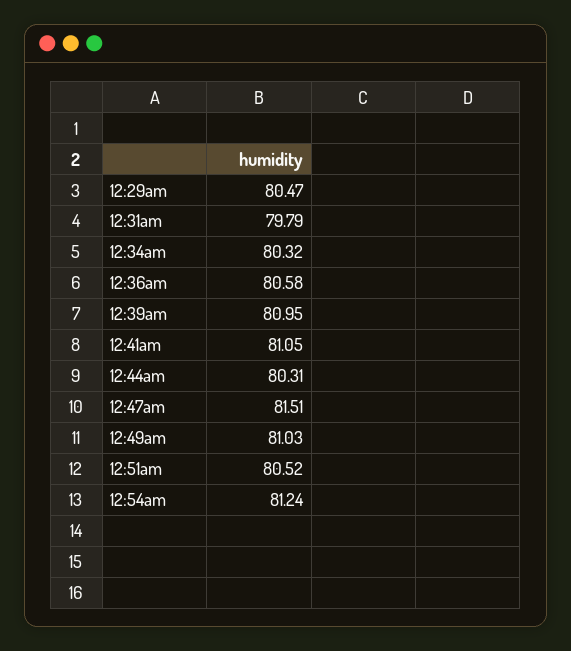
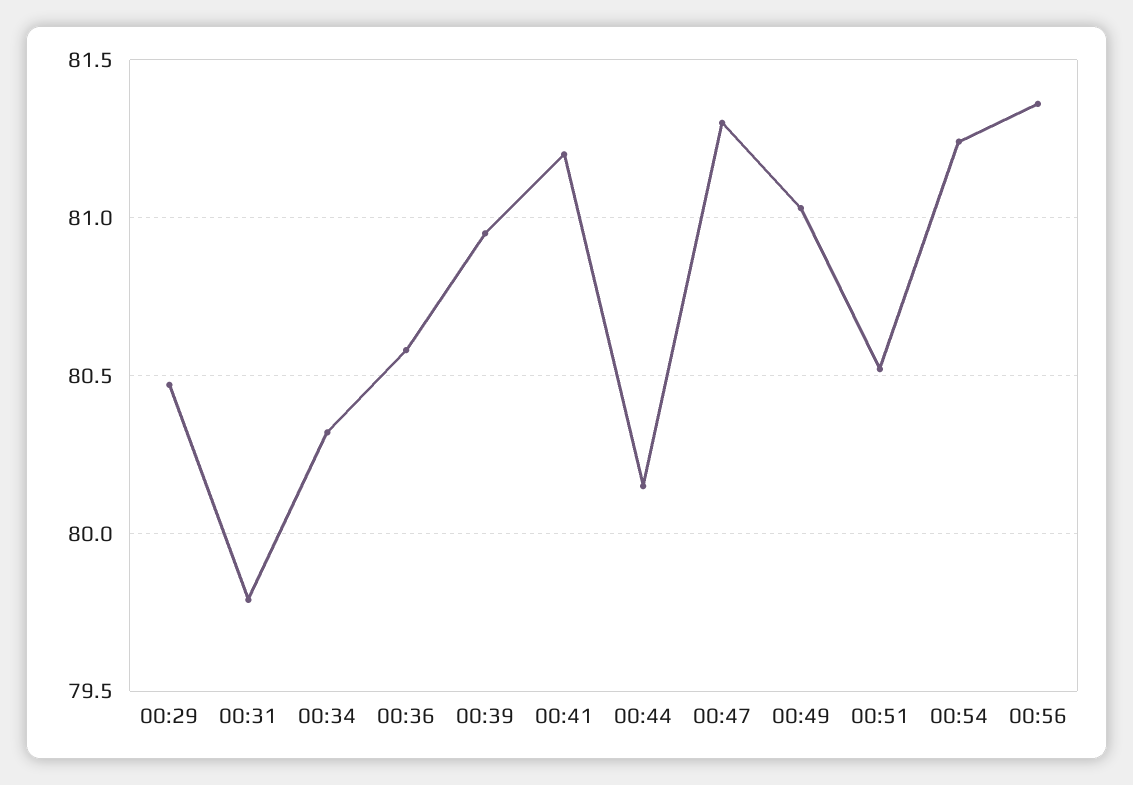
12:41am: 81.05 -> 81.2
12:44am: 80.31 -> 80.15
12:47am: 81.51 -> 81.3
00:56: none -> 81.35

